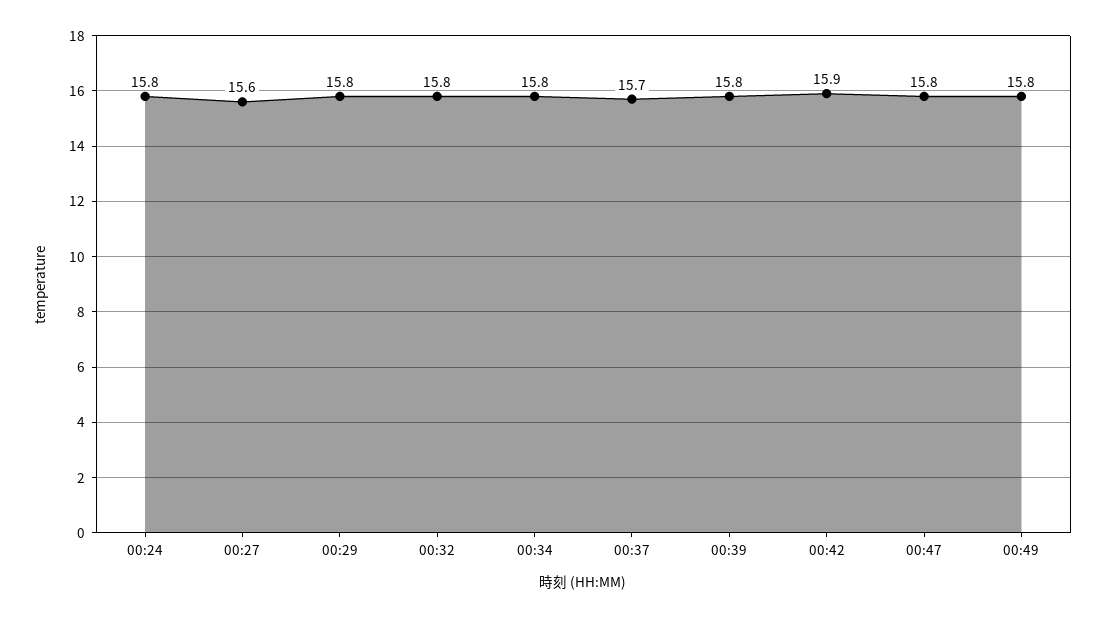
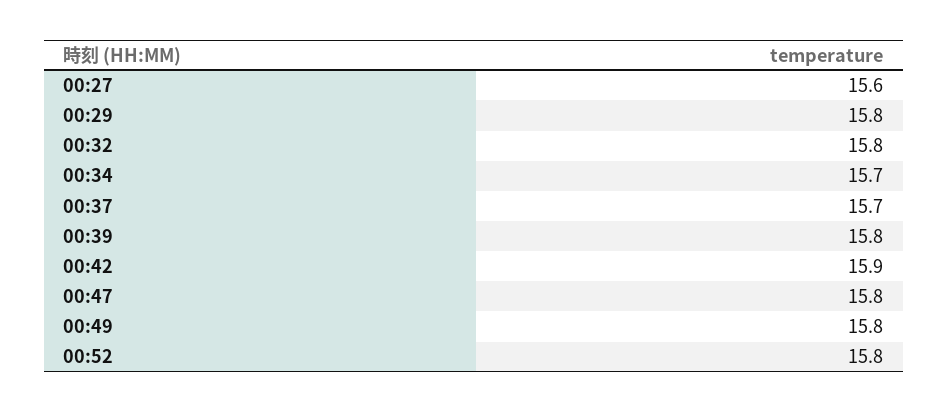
00:24: 15.8 -> none
00:34: 15.8 -> 15.7
00:52: none -> 15.8

